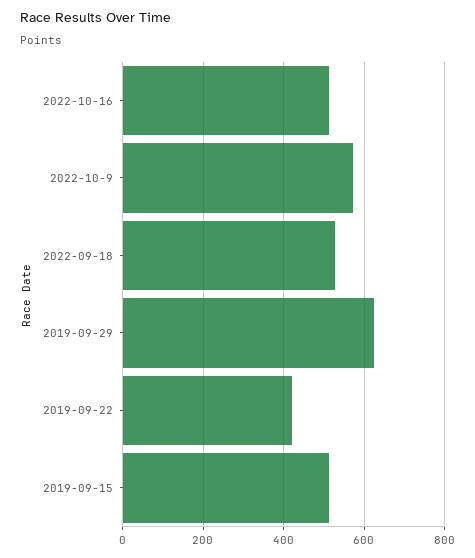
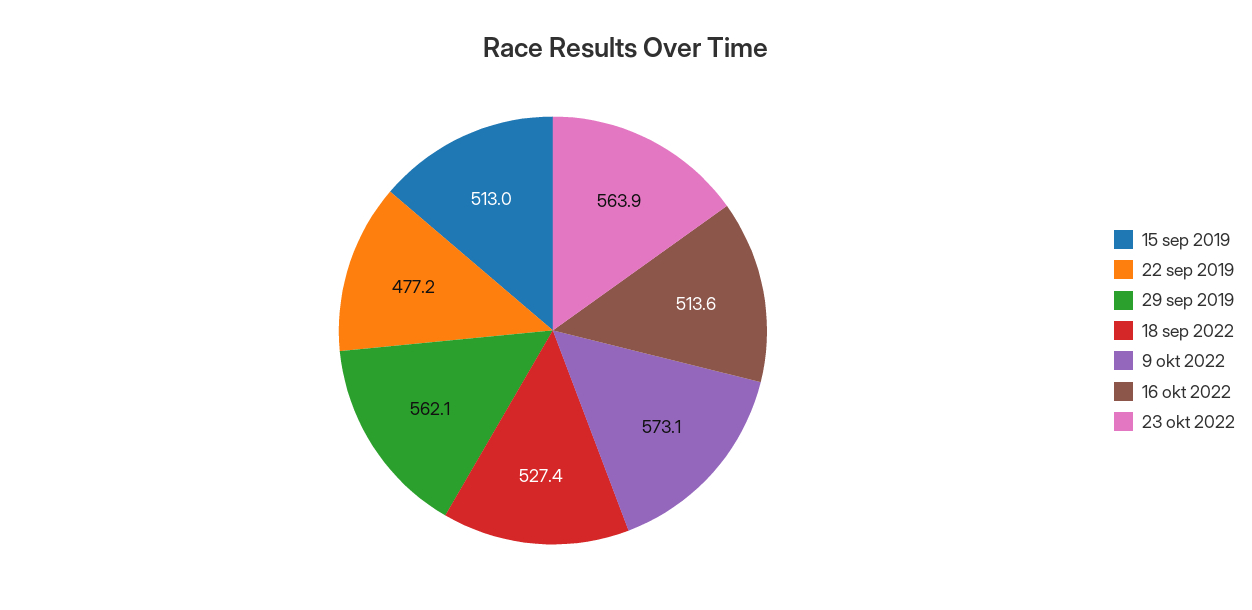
2019-09-29: 620 -> 562.1
2019-09-22: 420 -> 477.2
23 okt 2022: none -> 563.9

